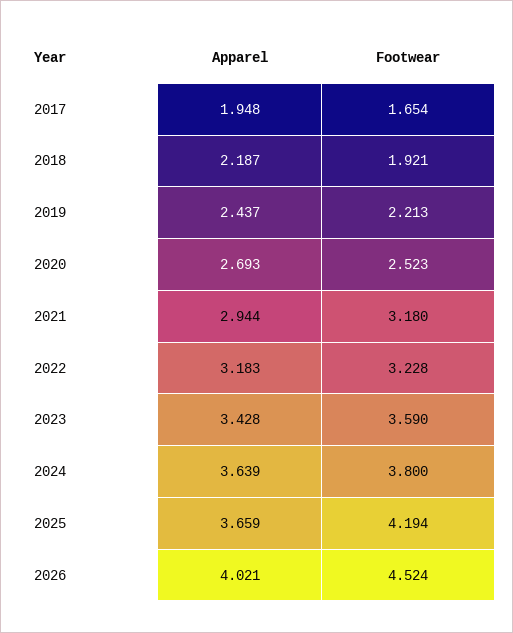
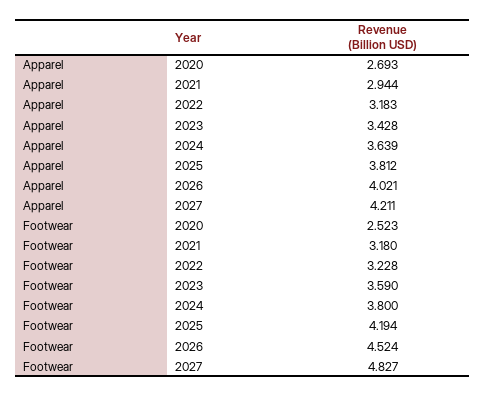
Apparel, 2017: 1.948 -> none
Footwear, 2017: 1.654 -> none
Apparel, 2018: 2.187 -> none
Footwear, 2018: 1.921 -> none
Apparel, 2019: 2.437 -> none
Footwear, 2019: 2.213 -> none
Apparel, 2025: 3.659 -> 3.812
Apparel, 2027: none -> 4.211
Footwear, 2027: none -> 4.827

